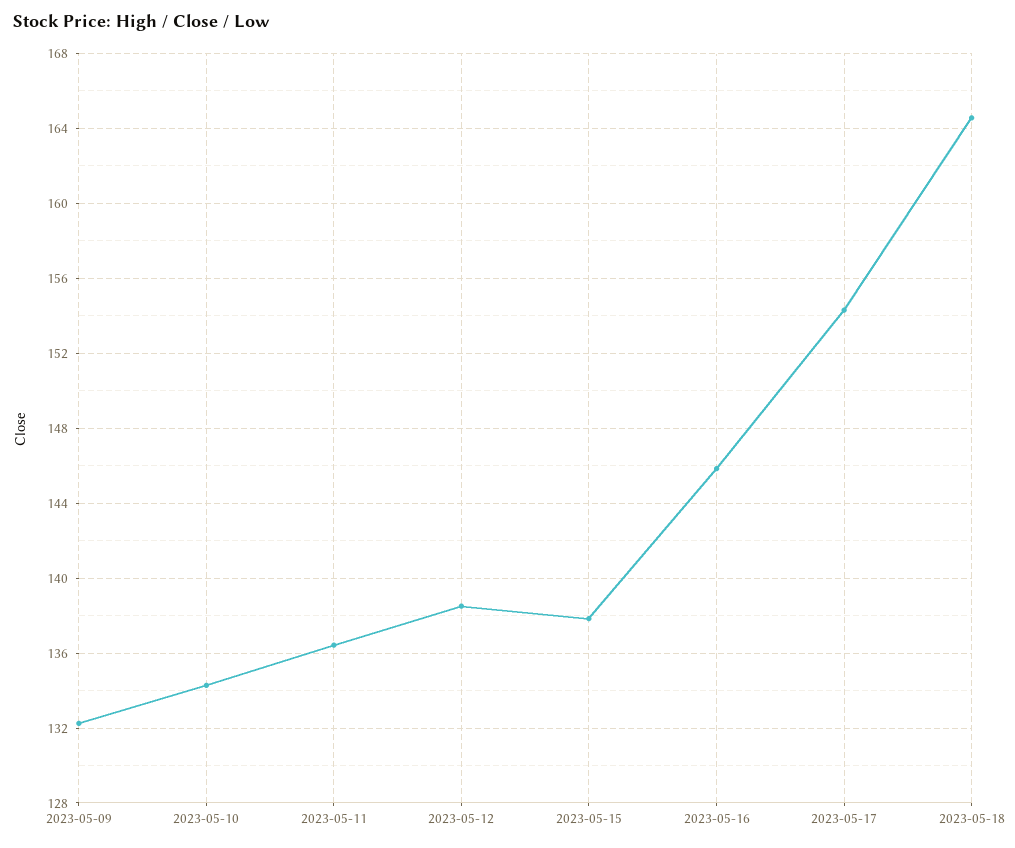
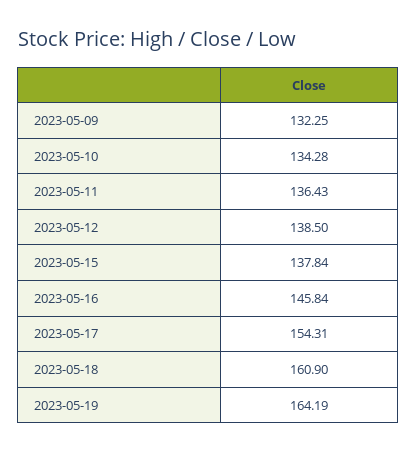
2023-05-18: 164.5 -> 160.9
2023-05-19: none -> 164.19

